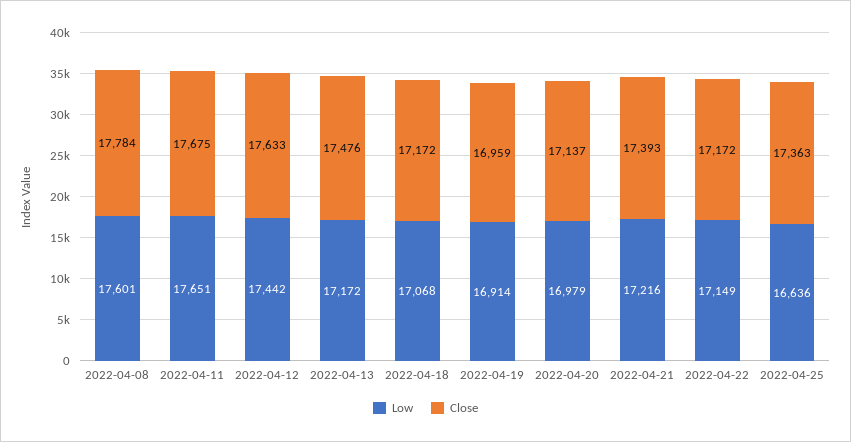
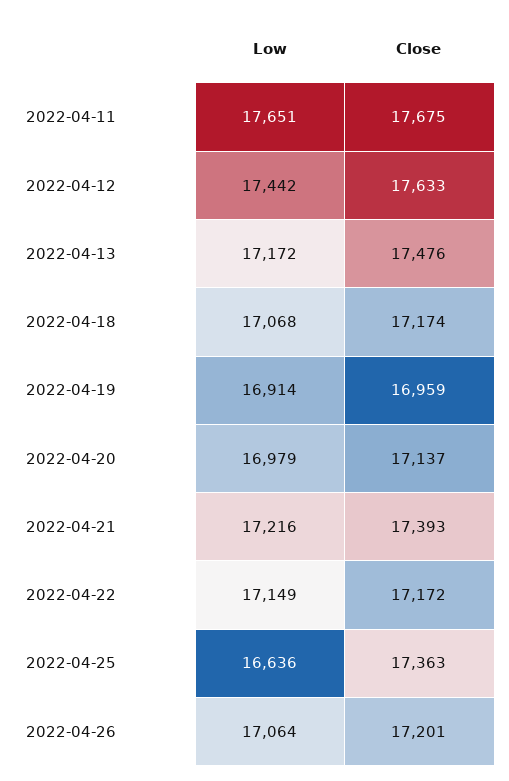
Low, 2022-04-08: 17601 -> none
Close, 2022-04-08: 17784 -> none
Close, 2022-04-18: 17172 -> 17174
Low, 2022-04-26: none -> 17064
Close, 2022-04-26: none -> 17201

